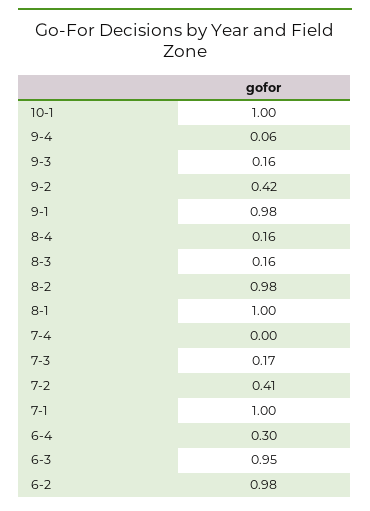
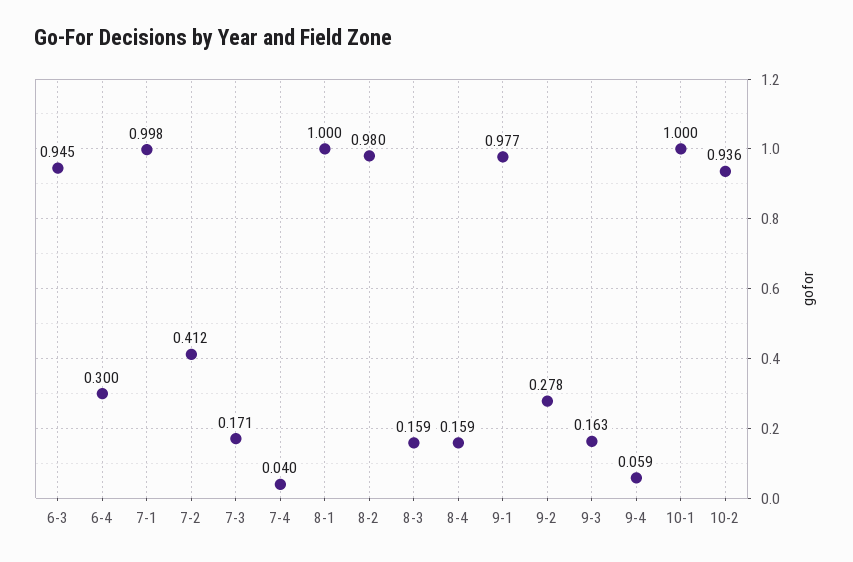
9-2: 0.42 -> 0.278
7-4: 0 -> 0.04
6-2: 0.98 -> none
10-2: none -> 0.936

